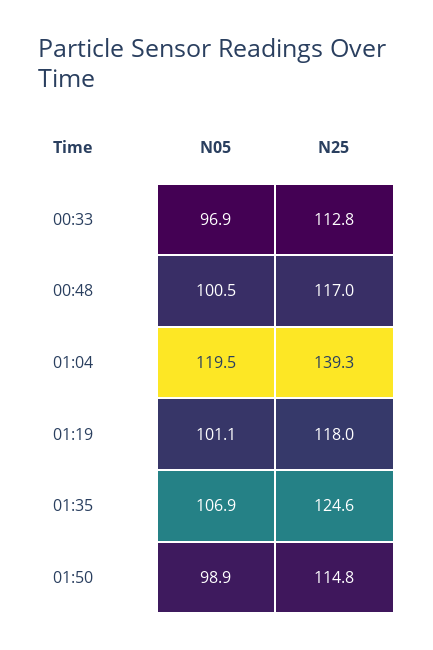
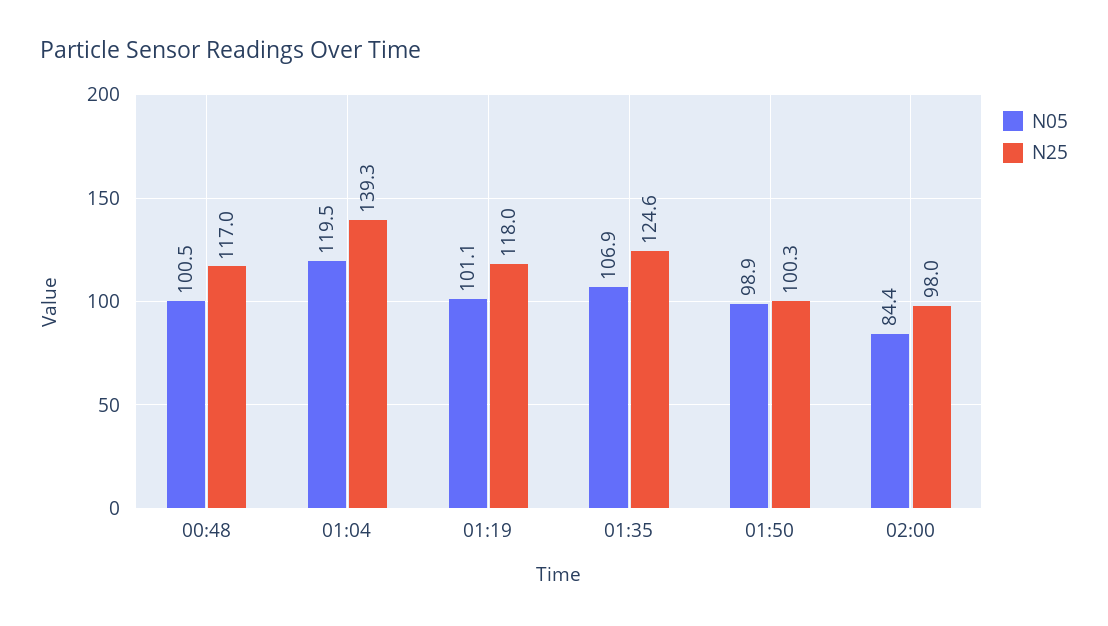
N05, 00:33: 96.9 -> none
N25, 00:33: 112.8 -> none
N25, 01:50: 114.8 -> 100.3
N05, 02:00: none -> 84.4
N25, 02:00: none -> 98

